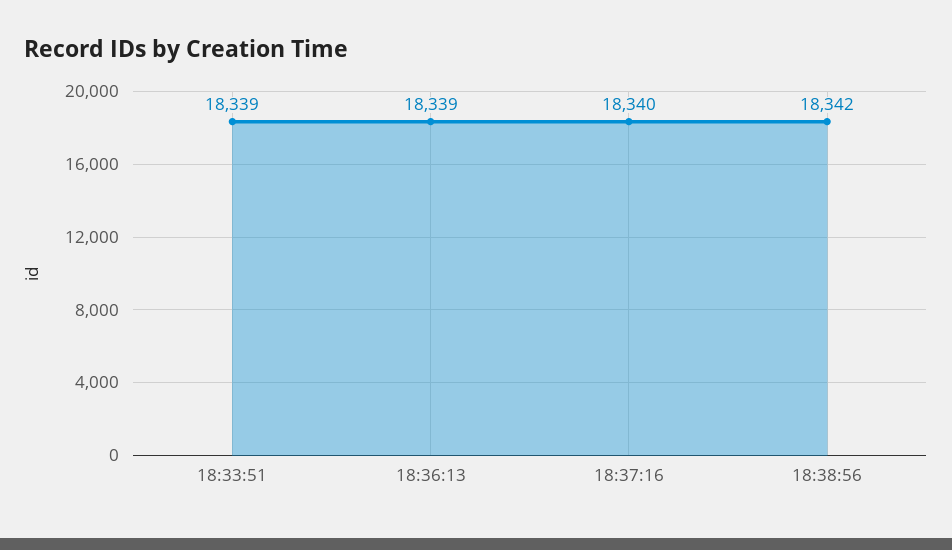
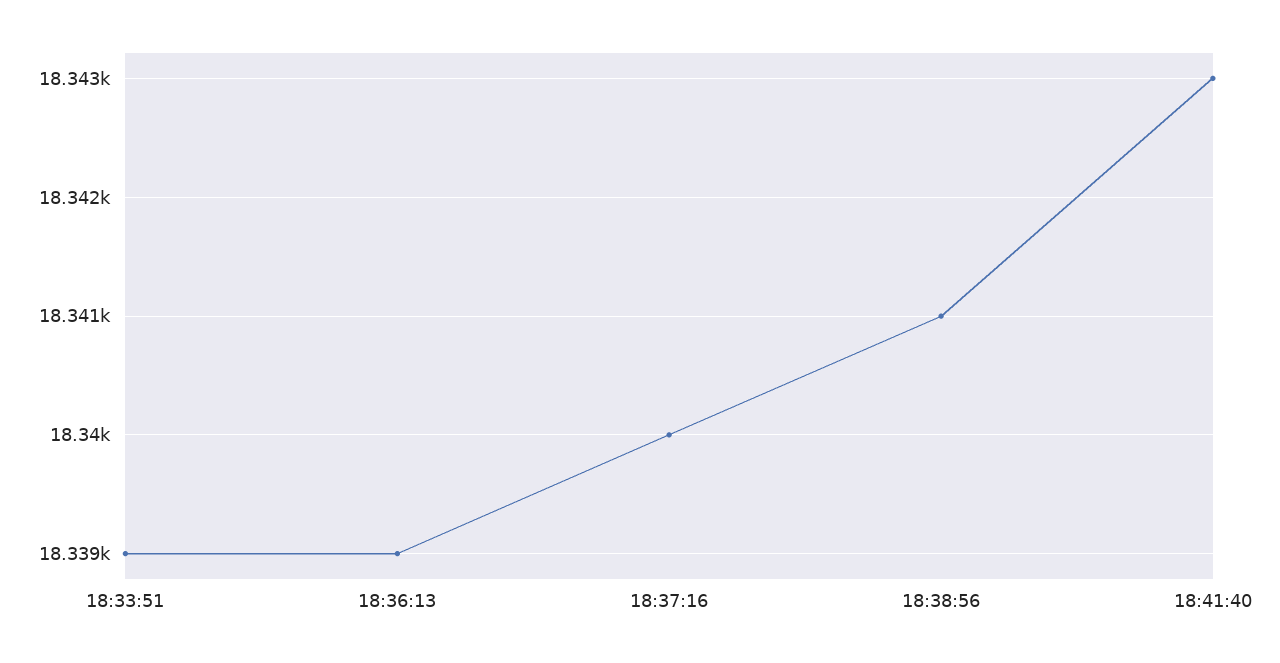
18:38:56: 18342 -> 18341
18:41:40: none -> 18343

